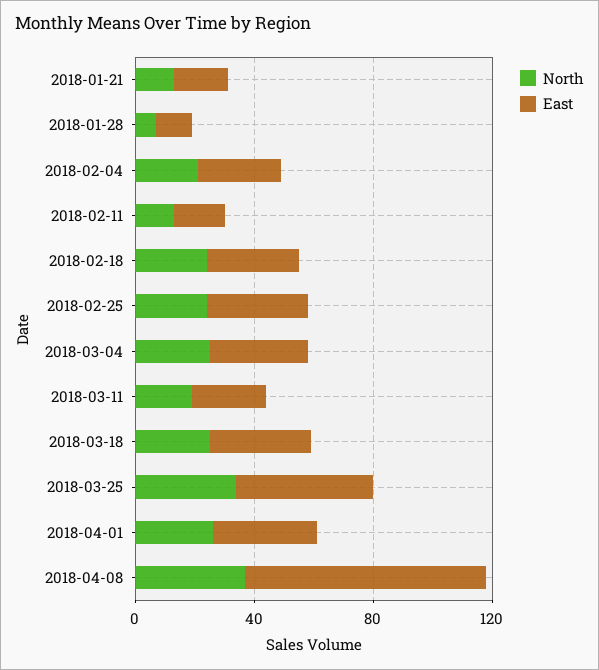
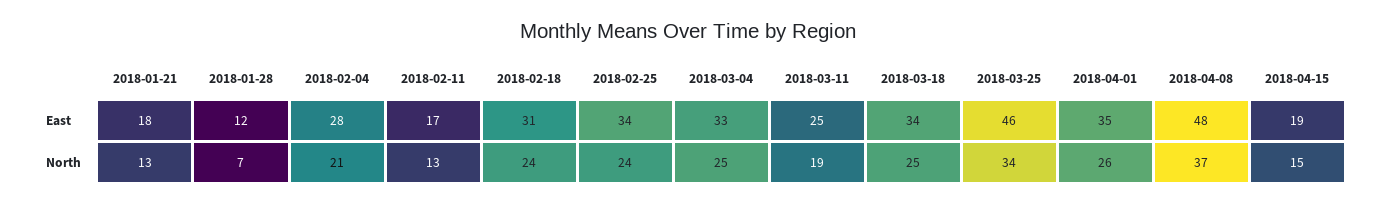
East, 2018-04-08: 80 -> 48
East, 2018-04-15: none -> 19
North, 2018-04-15: none -> 15

